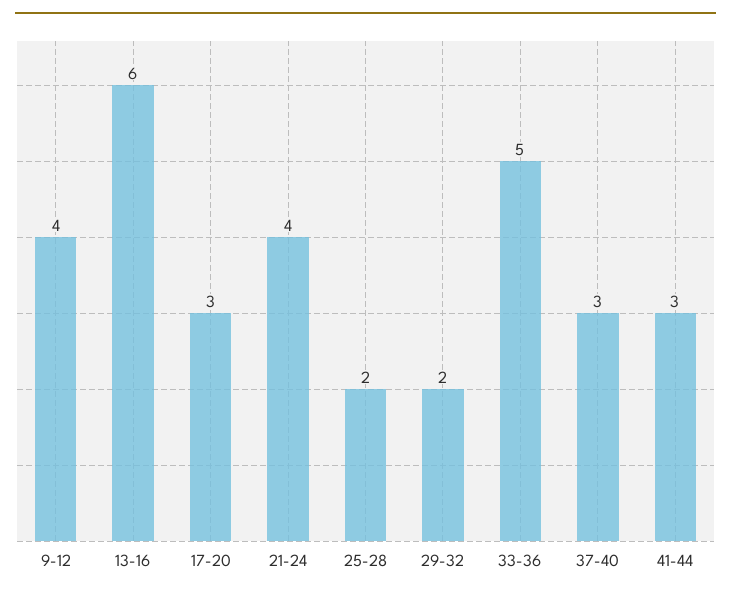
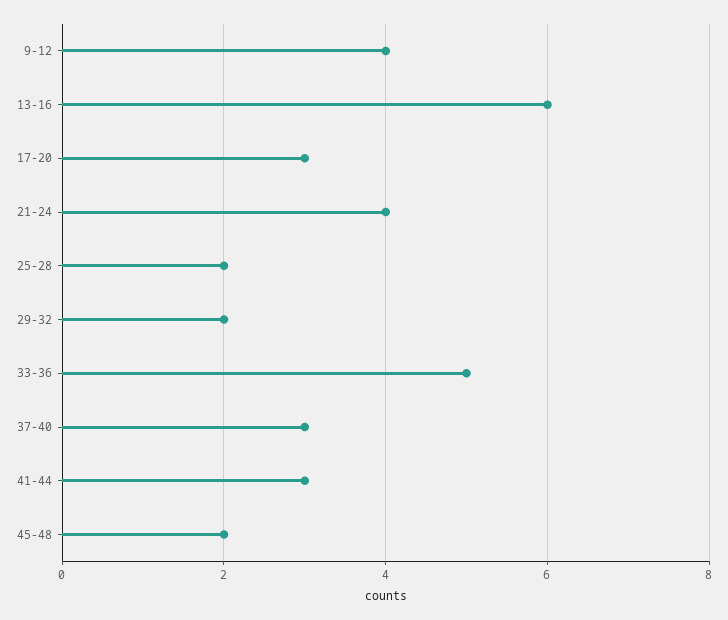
45-48: none -> 2

